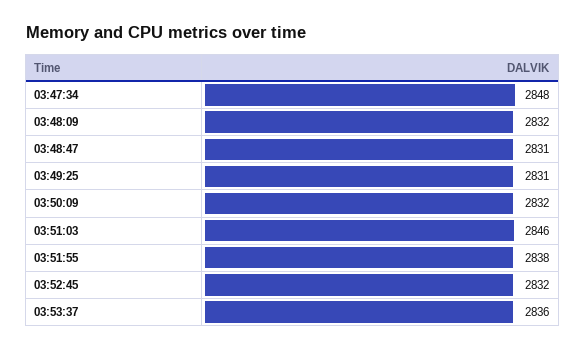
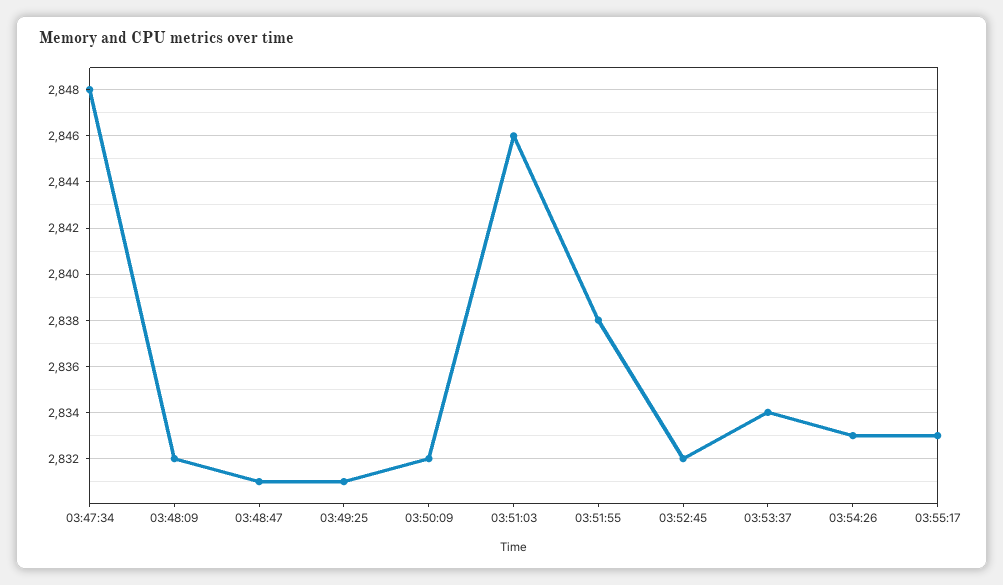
03:53:37: 2836 -> 2834
03:54:26: none -> 2833
03:55:17: none -> 2833

